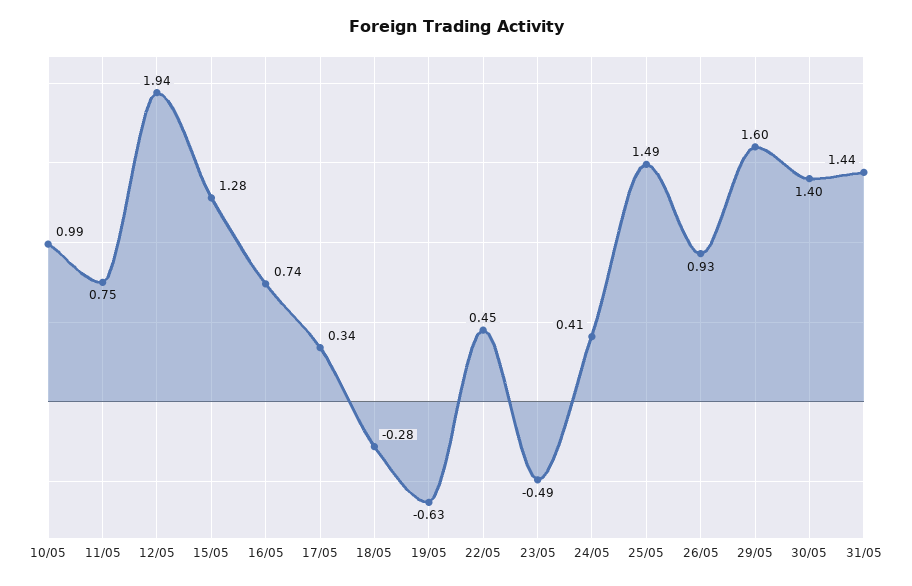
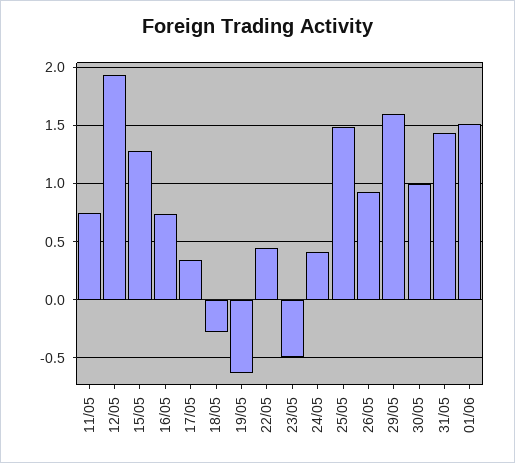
10/05: 0.99 -> none
30/05: 1.4 -> 1
01/06: none -> 1.5

